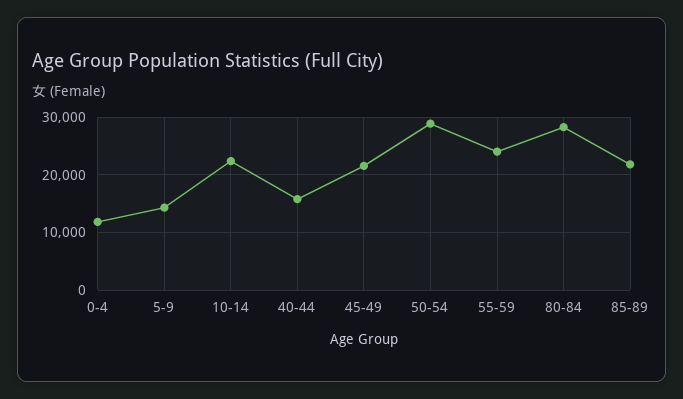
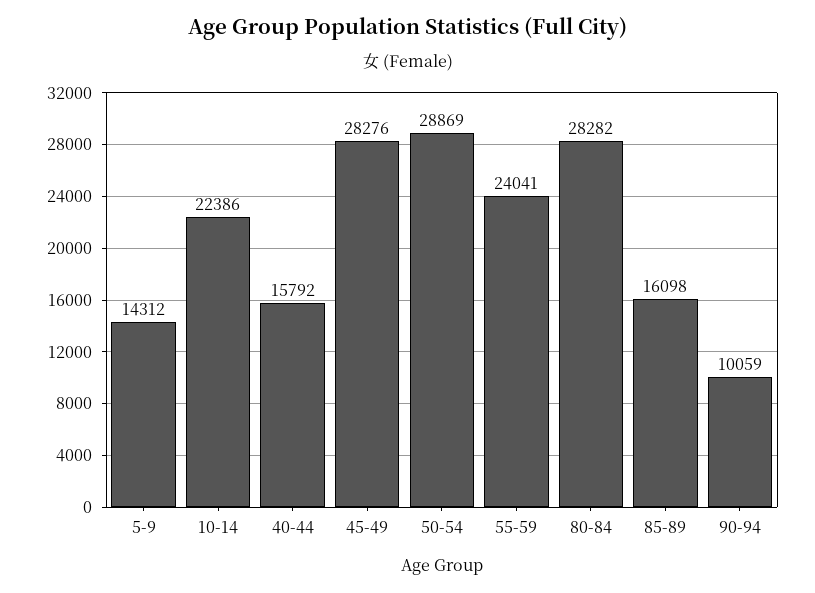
0-4: 12000 -> none
45-49: 22000 -> 28276
85-89: 22000 -> 16098
90-94: none -> 10059

